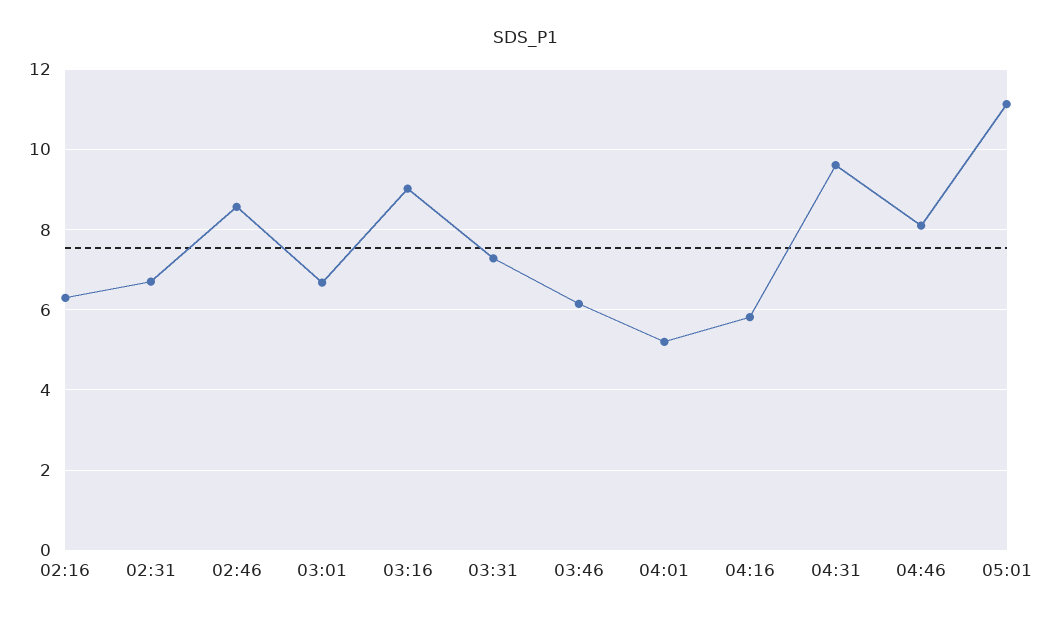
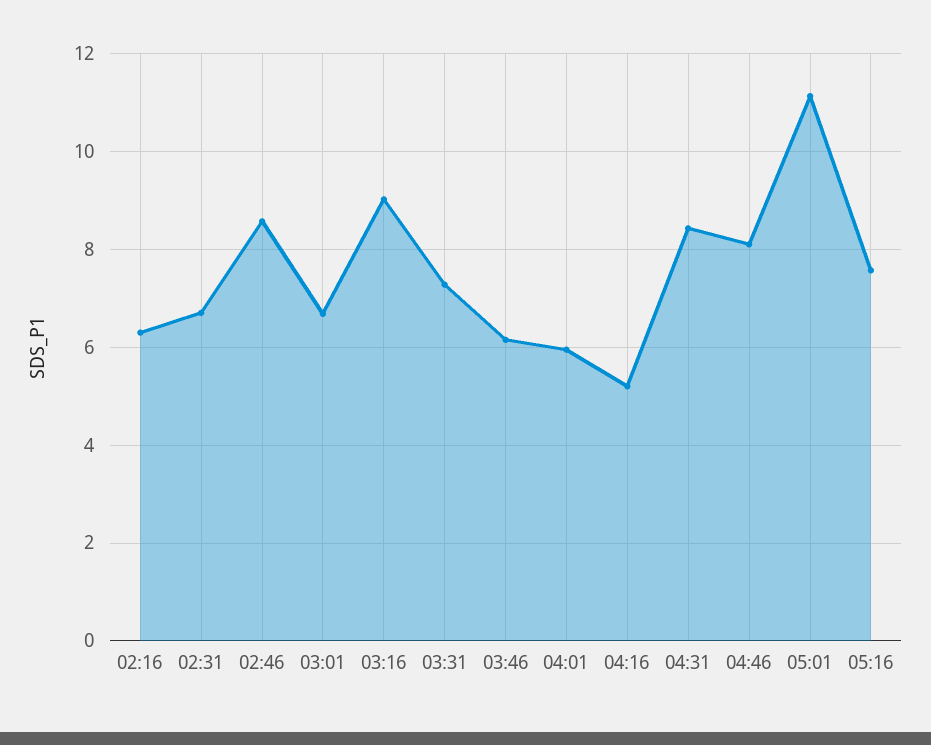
04:01: 5.2 -> 6
04:16: 5.8 -> 5.2
04:31: 9.6 -> 8.4
05:16: none -> 7.6

